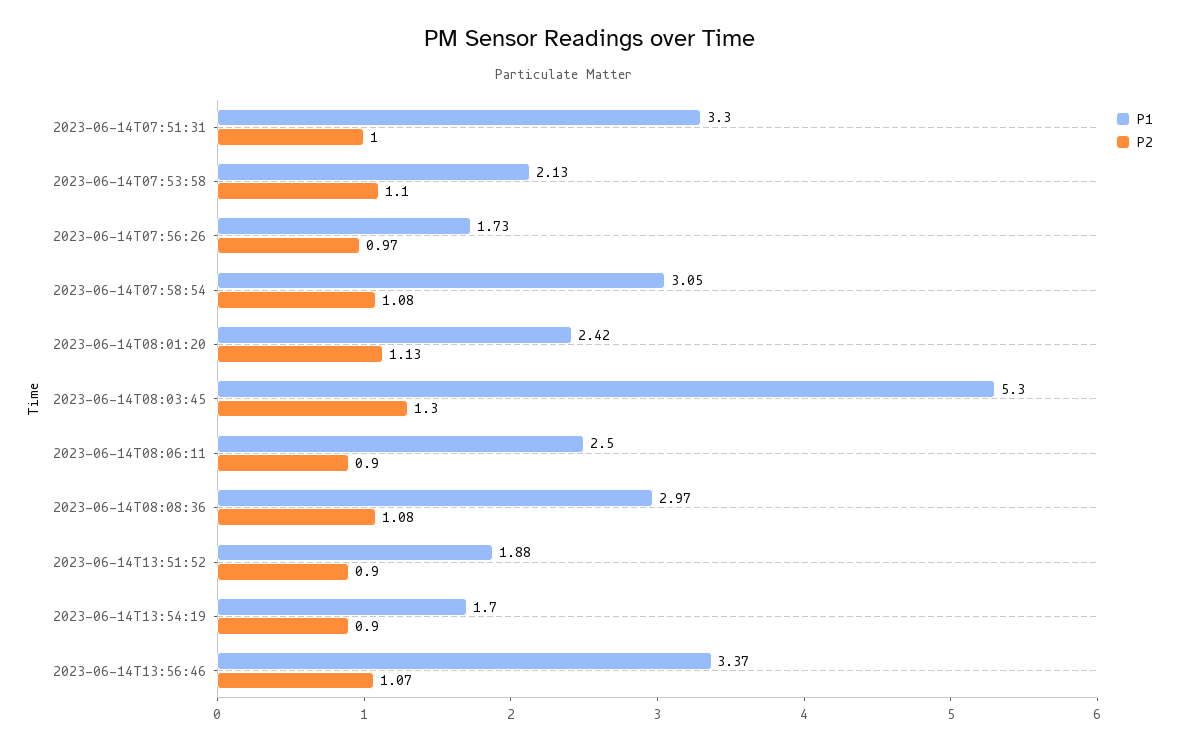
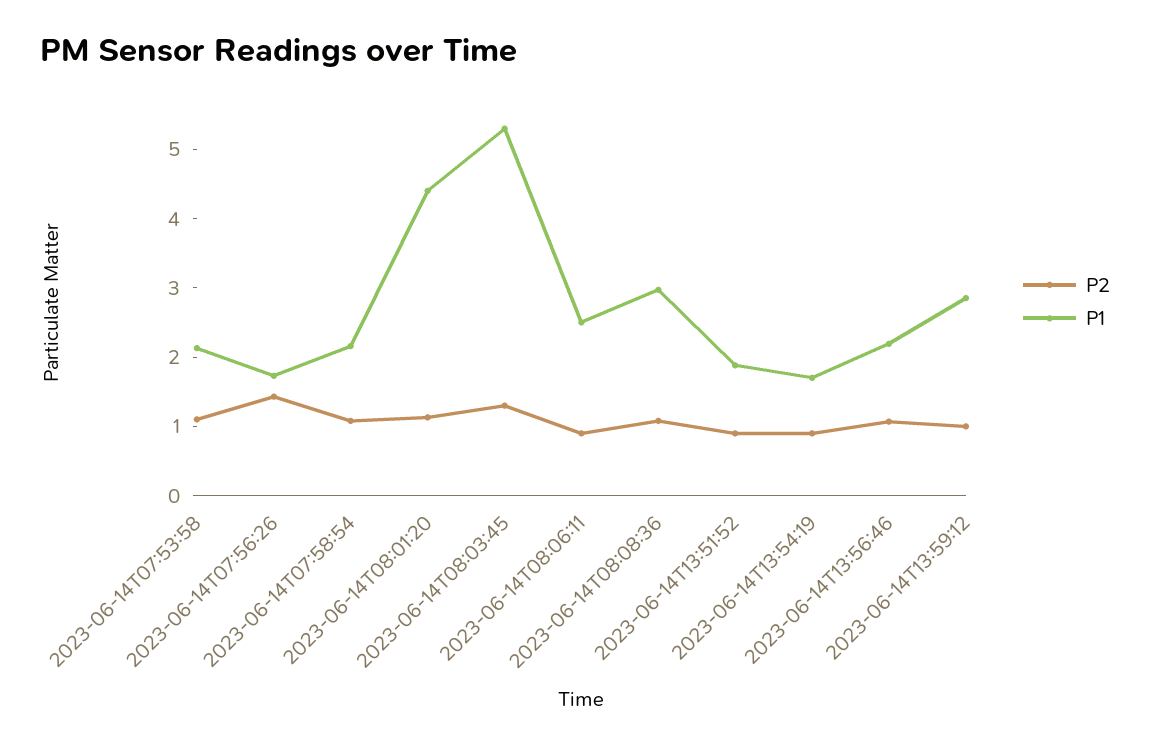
P1, 2023-06-14T07:51:31: 3.3 -> none
P2, 2023-06-14T07:51:31: 1 -> none
P2, 2023-06-14T07:56:26: 0.97 -> 1.4
P1, 2023-06-14T07:58:54: 3.05 -> 2.2
P1, 2023-06-14T08:01:20: 2.42 -> 4.4
P1, 2023-06-14T13:56:46: 3.37 -> 2.2
P2, 2023-06-14T13:59:12: none -> 1
P1, 2023-06-14T13:59:12: none -> 2.8

